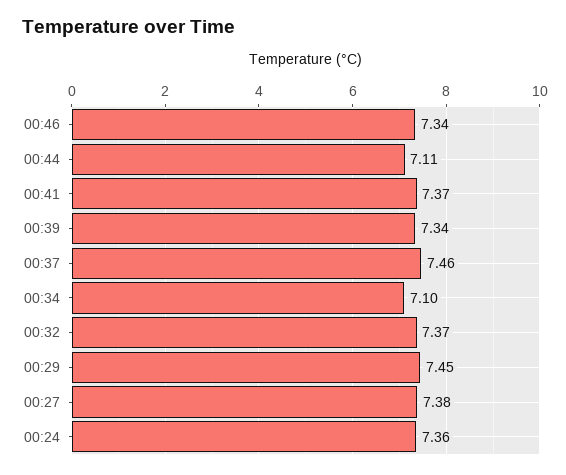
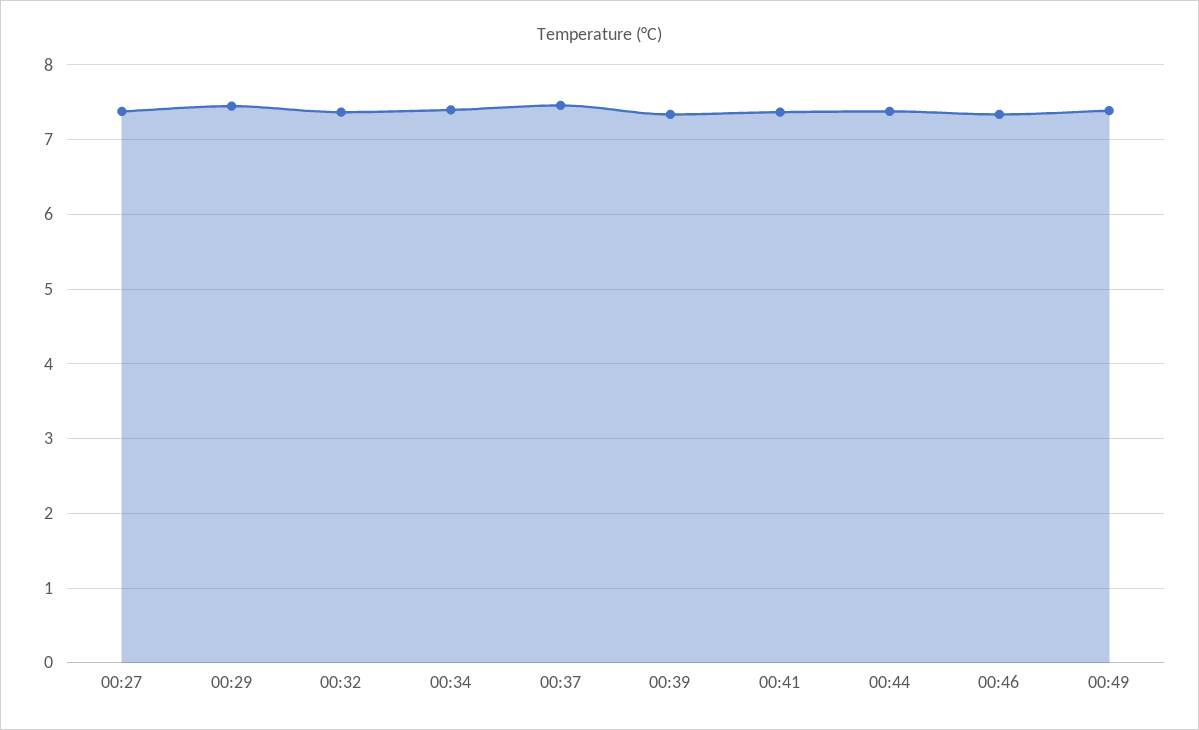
00:44: 7.11 -> 7.4
00:34: 7.1 -> 7.4
00:24: 7.36 -> none
00:49: none -> 7.4

